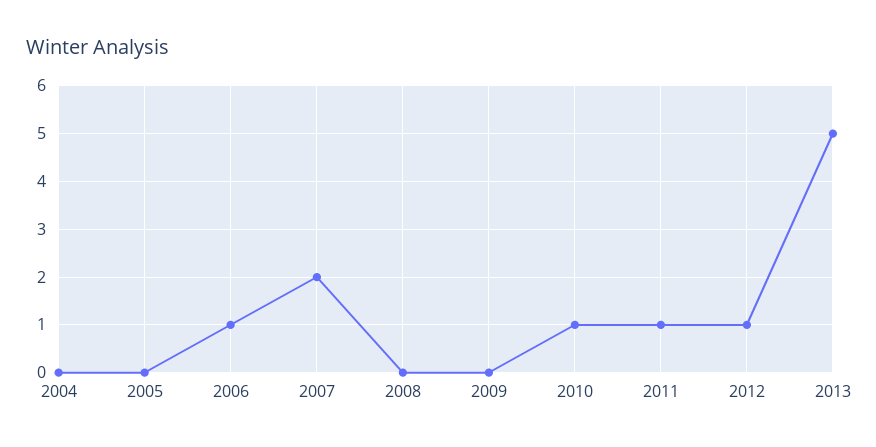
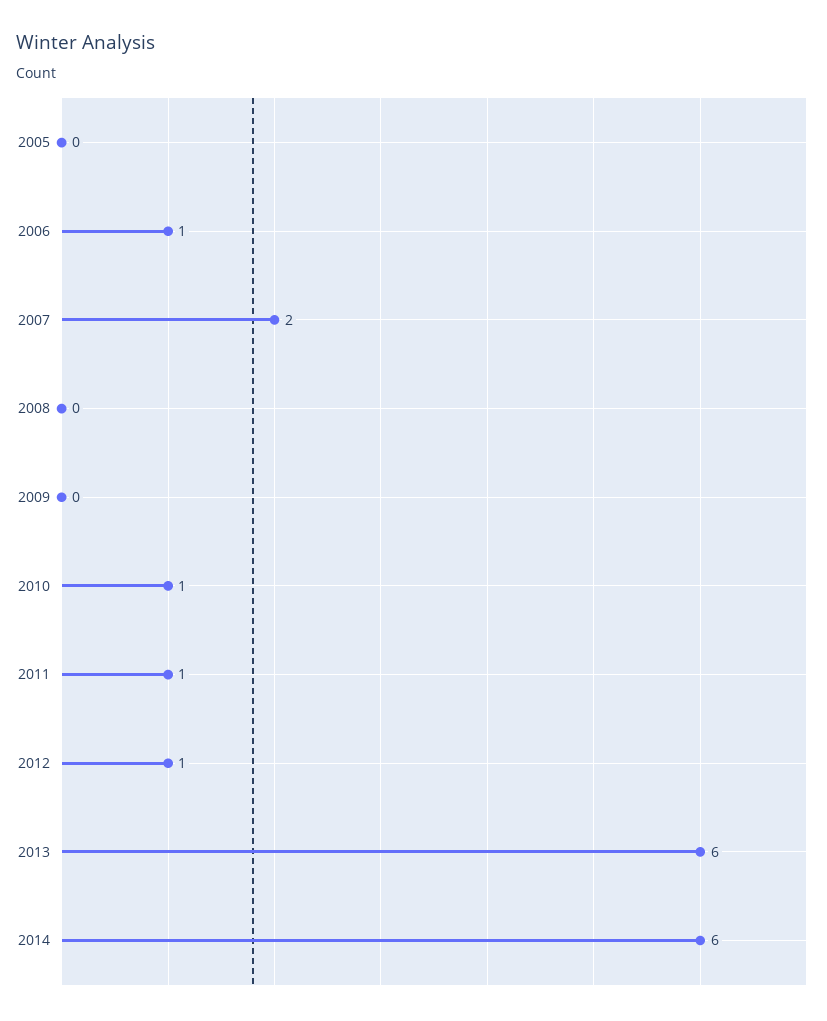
2004: 0 -> none
2013: 5 -> 6
2014: none -> 6

